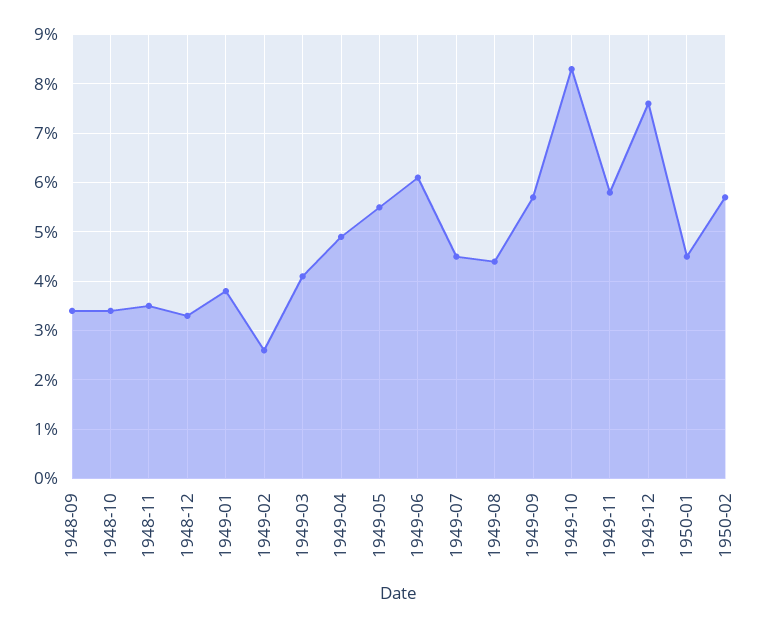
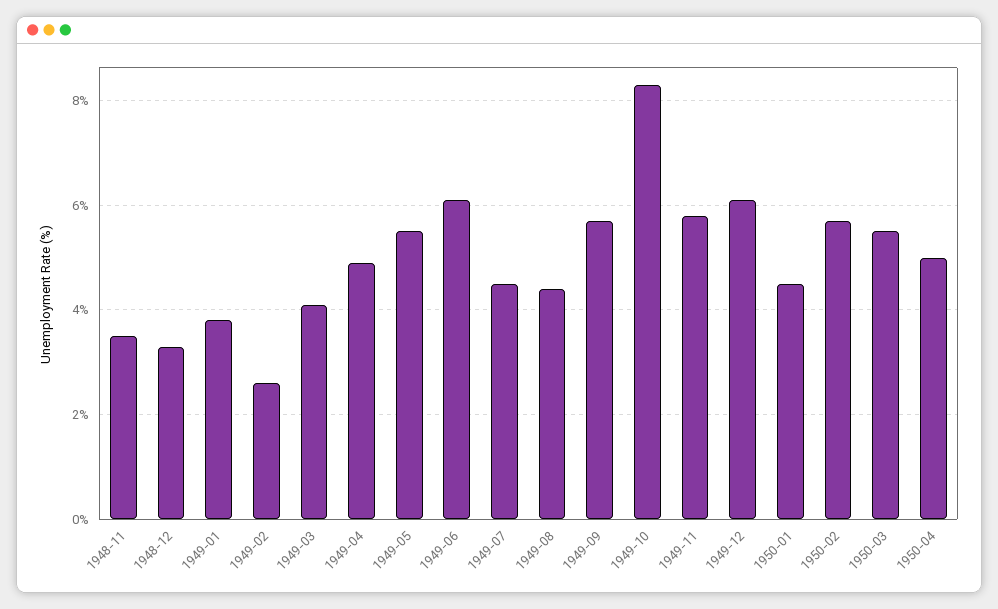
1948-09: 3.5 -> none
1948-10: 3.5 -> none
1949-12: 7.5 -> 6
1950-03: none -> 5.5
1950-04: none -> 5

